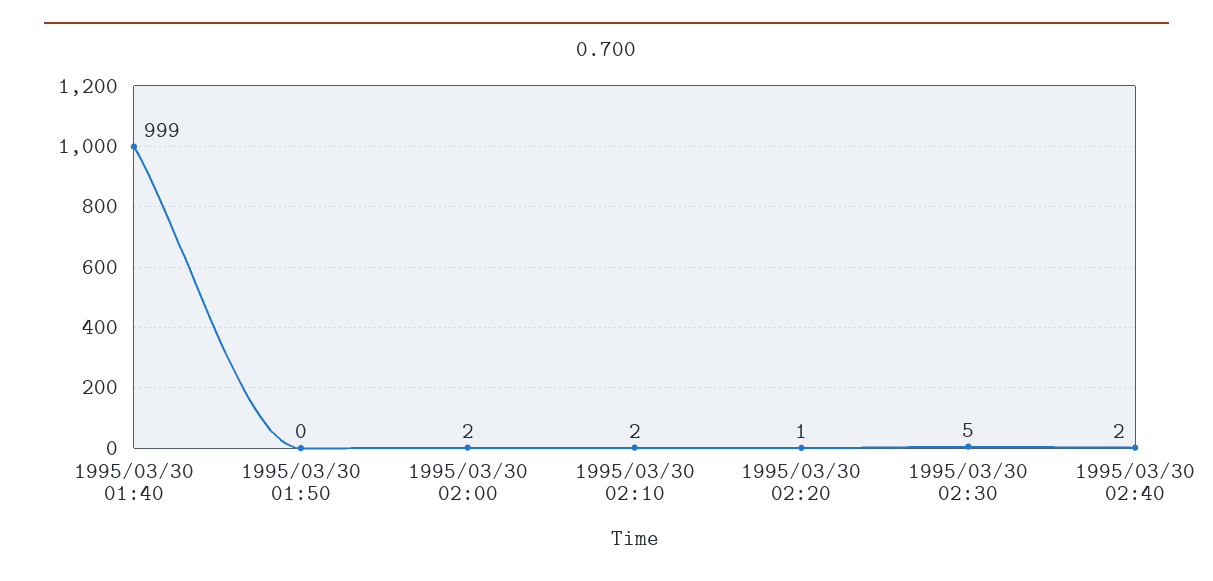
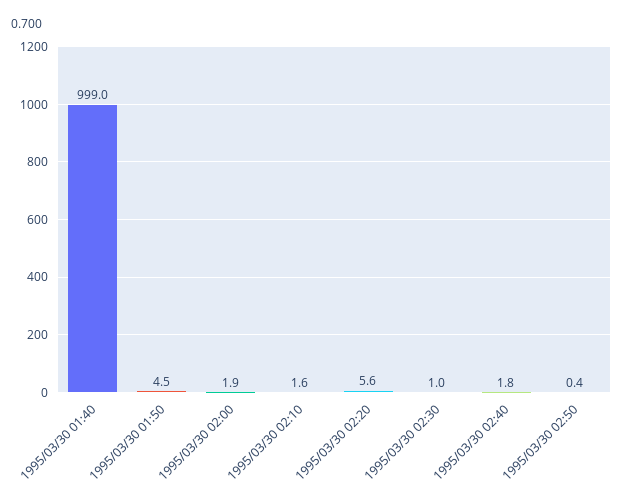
1995/03/30 01:50: 0 -> 4.5
1995/03/30 02:20: 1 -> 5.6
1995/03/30 02:30: 5 -> 1
1995/03/30 02:50: none -> 0.4

